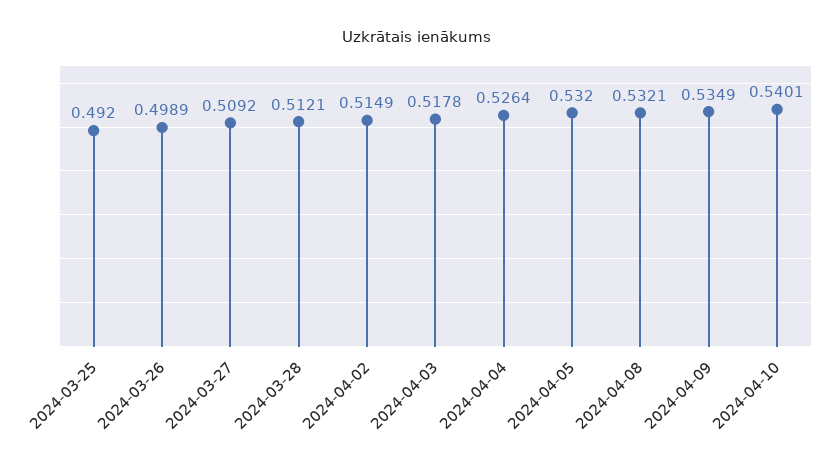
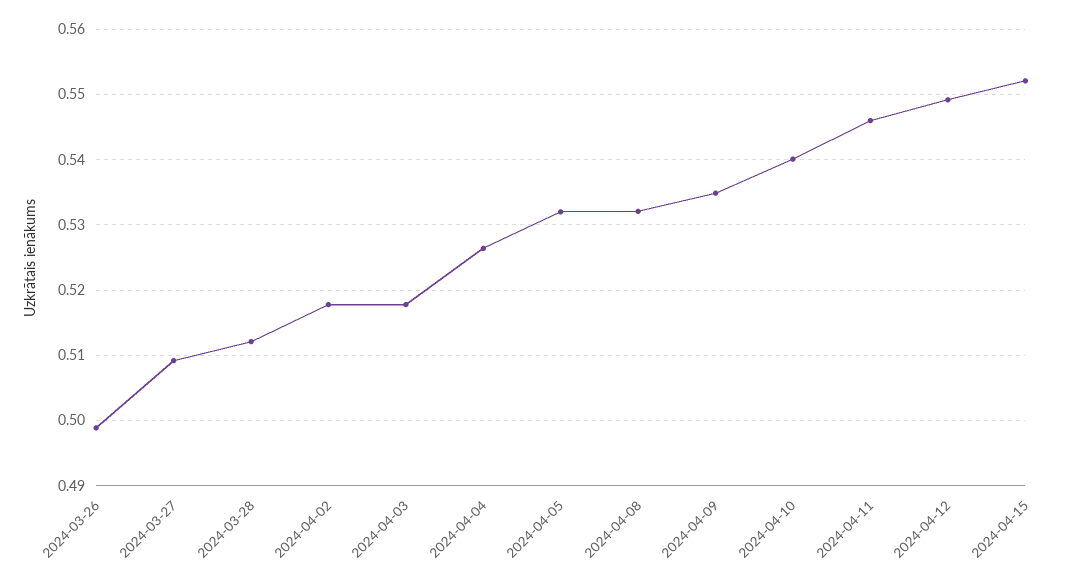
2024-03-25: 0.492 -> none
2024-04-02: 0.5149 -> 0.518
2024-04-11: none -> 0.546
2024-04-12: none -> 0.549
2024-04-15: none -> 0.552

